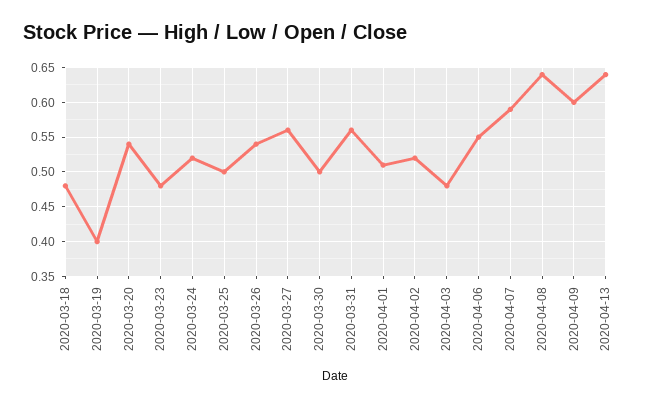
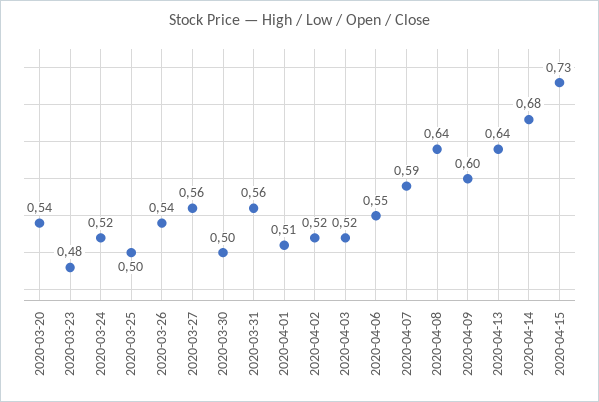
2020-03-18: 0.48 -> none
2020-03-19: 0.4 -> none
2020-04-03: 0.48 -> 0.52
2020-04-14: none -> 0.68
2020-04-15: none -> 0.73

